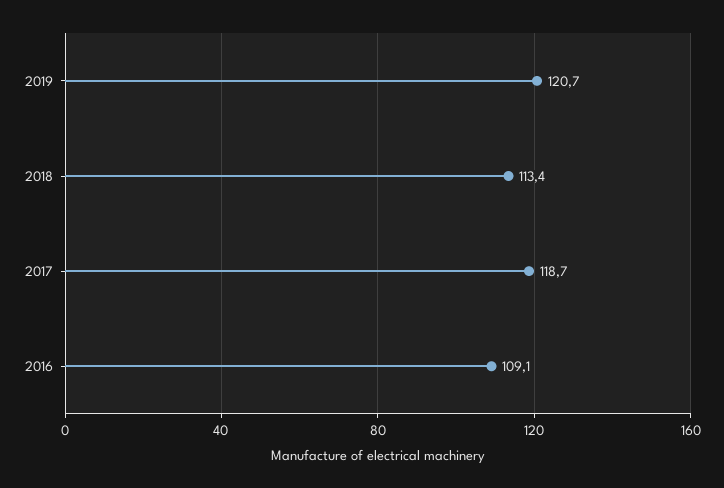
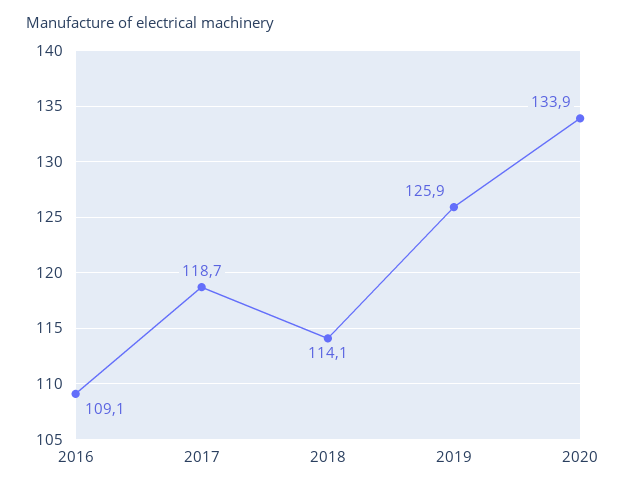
2019: 120.7 -> 125.9
2018: 113.4 -> 114.1
2020: none -> 133.9

